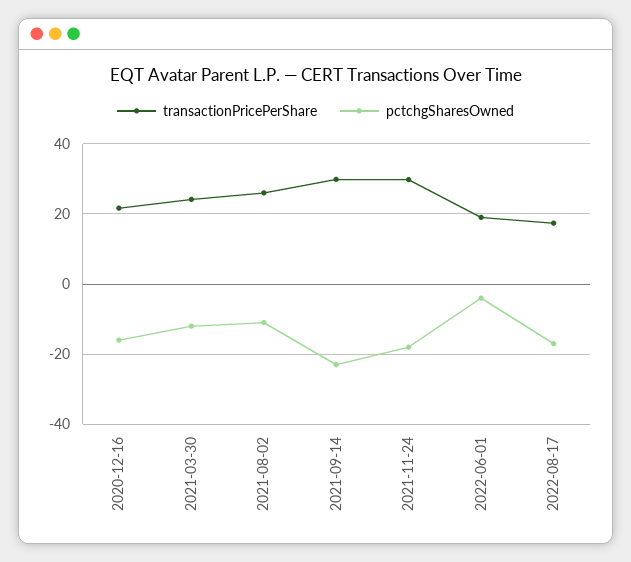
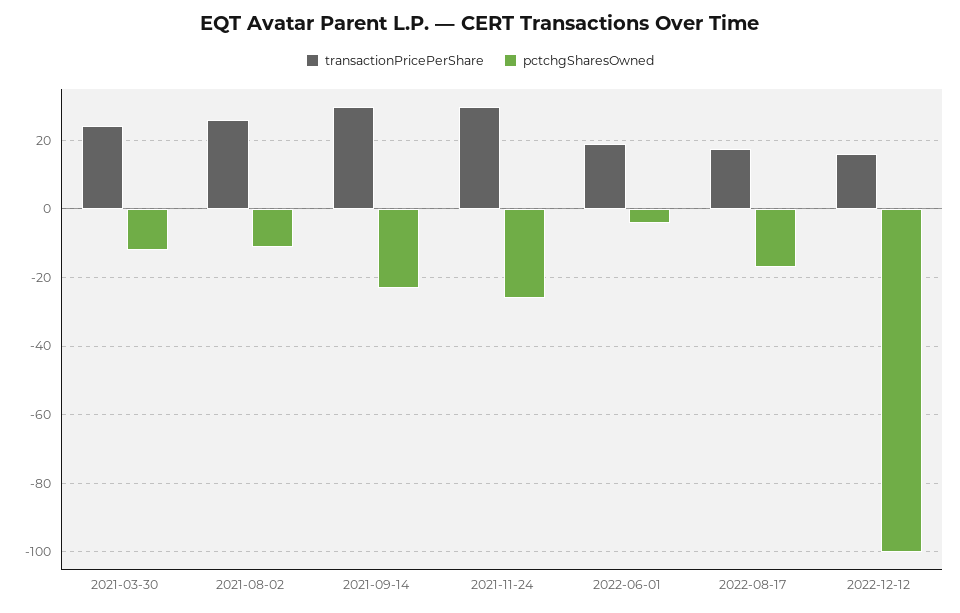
transactionPricePerShare, 2020-12-16: 22 -> none
pctchgSharesOwned, 2020-12-16: -16 -> none
pctchgSharesOwned, 2021-11-24: -18 -> -26
transactionPricePerShare, 2022-12-12: none -> 16
pctchgSharesOwned, 2022-12-12: none -> -100

